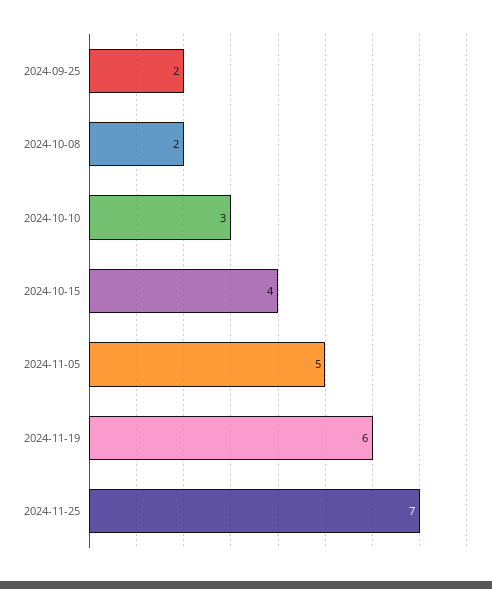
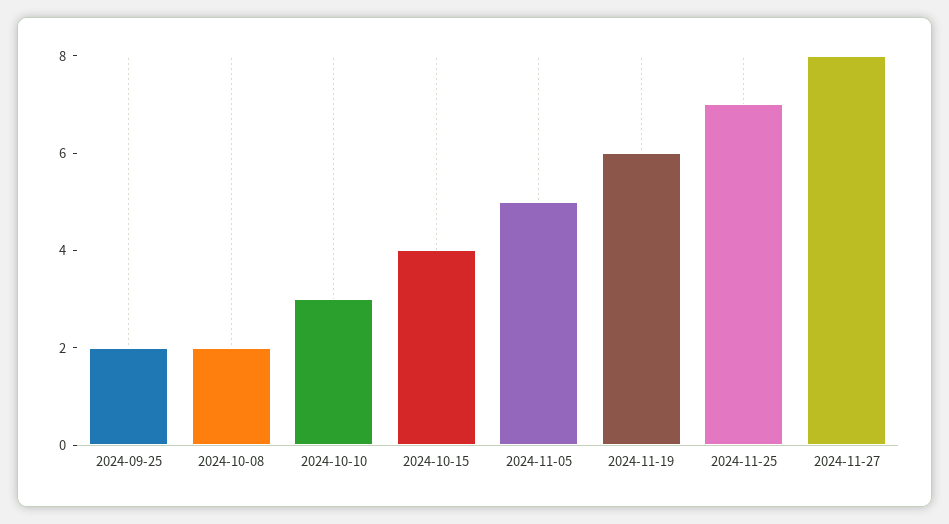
2024-11-27: none -> 8

